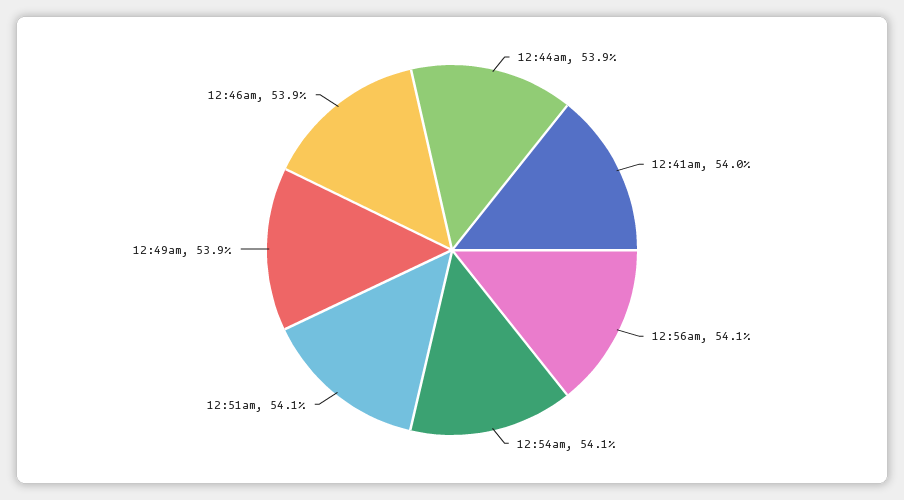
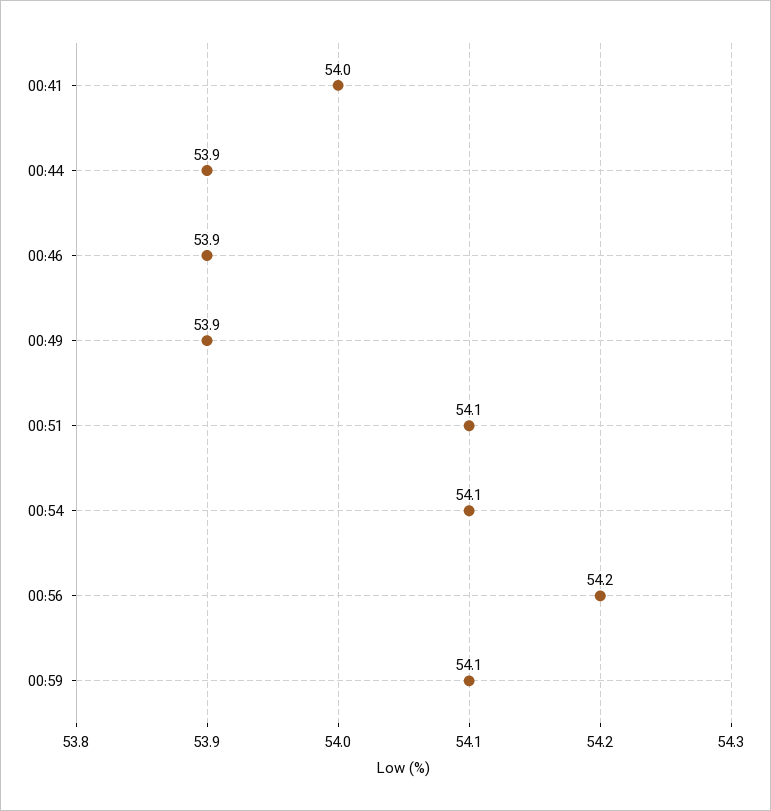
12:56am: 54.1 -> 54.2
00:59: none -> 54.1

